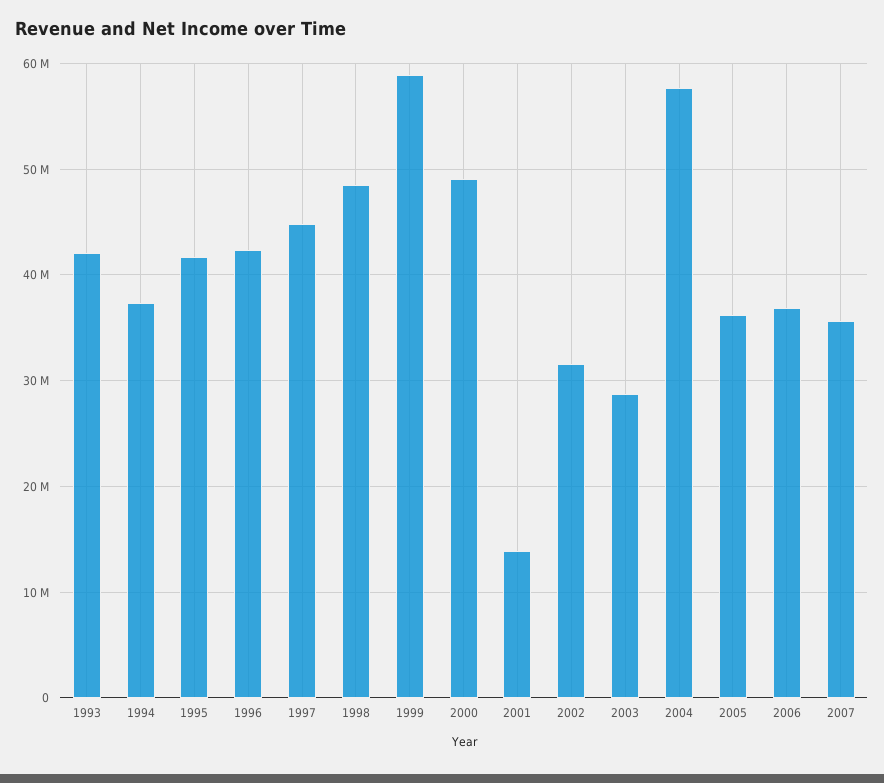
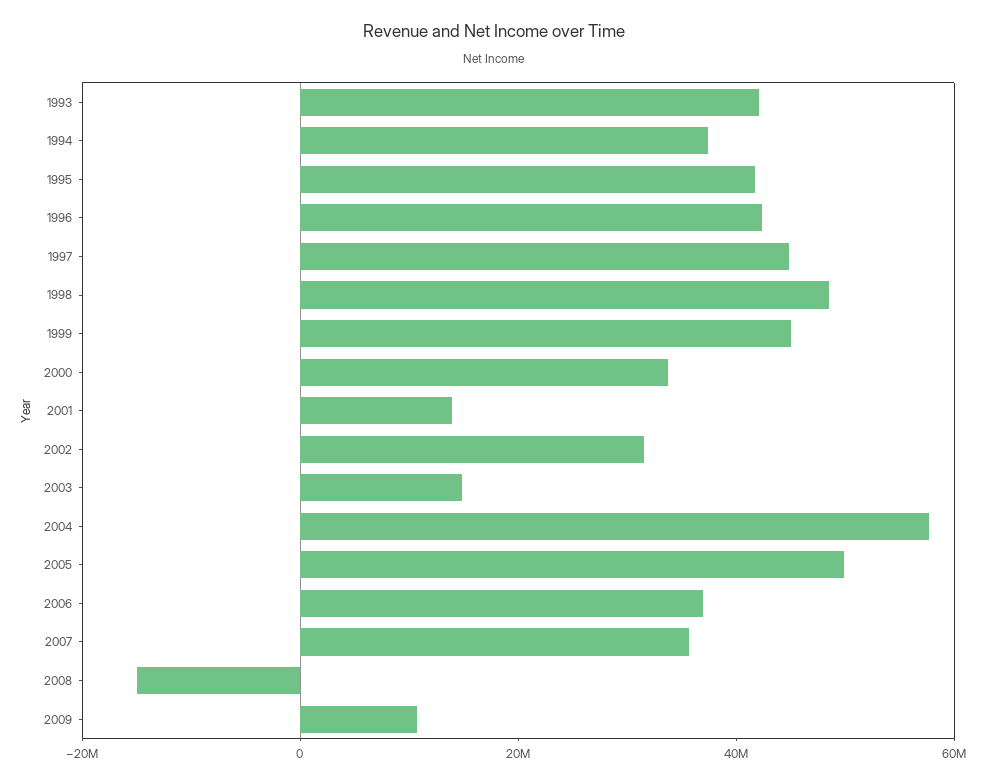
1999: 59000000 -> 45000000
2000: 49000000 -> 35000000
2003: 29000000 -> 15000000
2005: 36000000 -> 50000000
2008: none -> -15000000
2009: none -> 10000000

